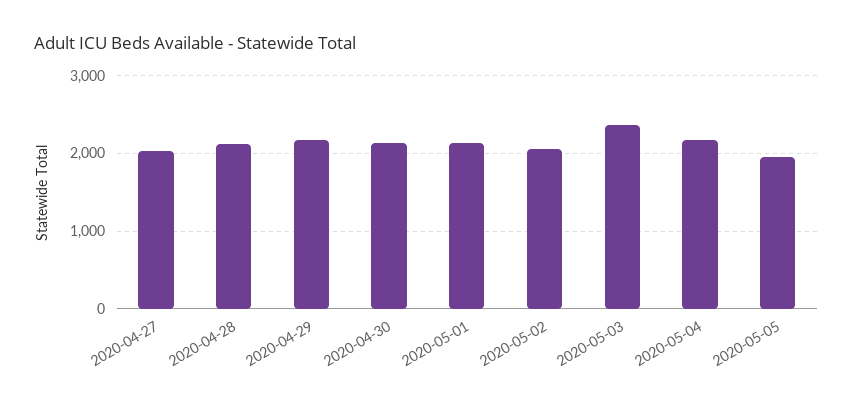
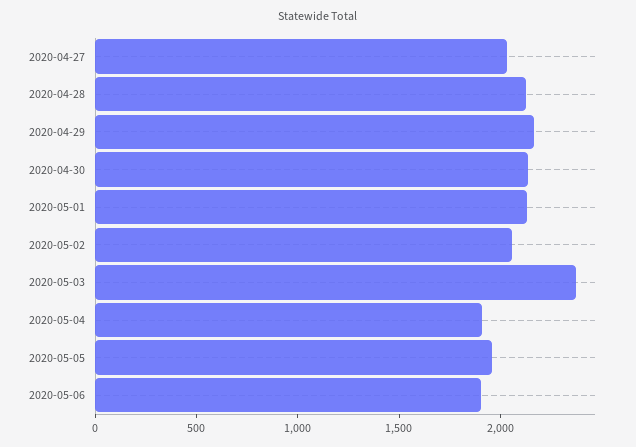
2020-05-04: 2200 -> 1900
2020-05-06: none -> 1900

